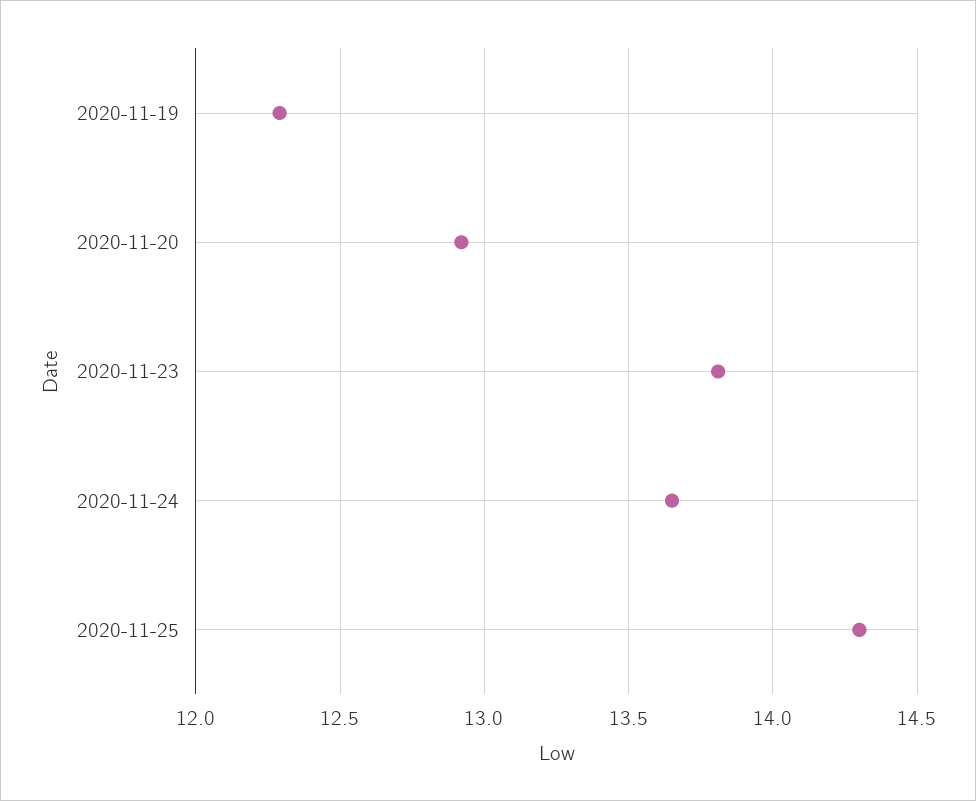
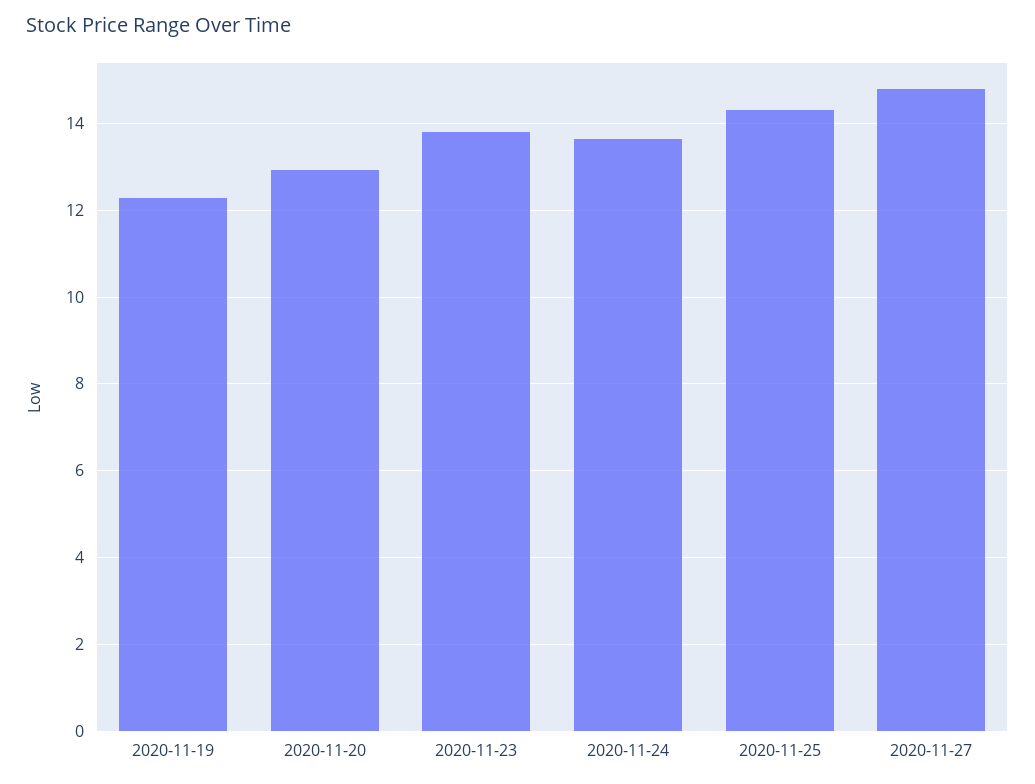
2020-11-27: none -> 14.8

